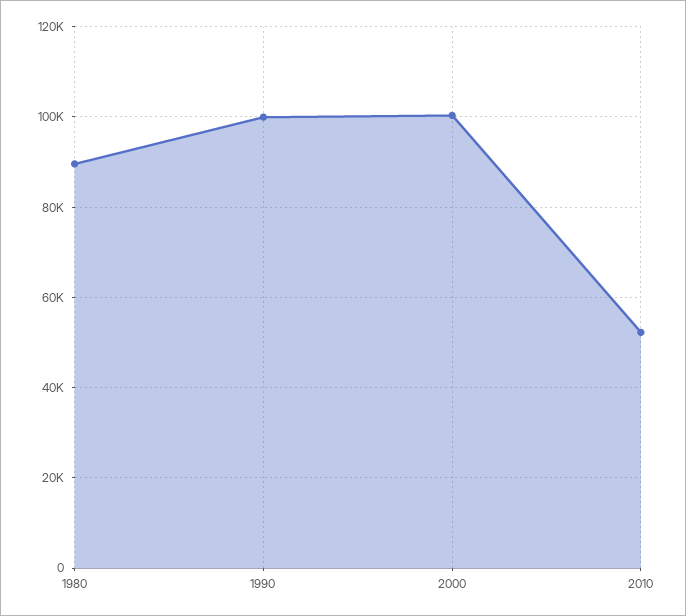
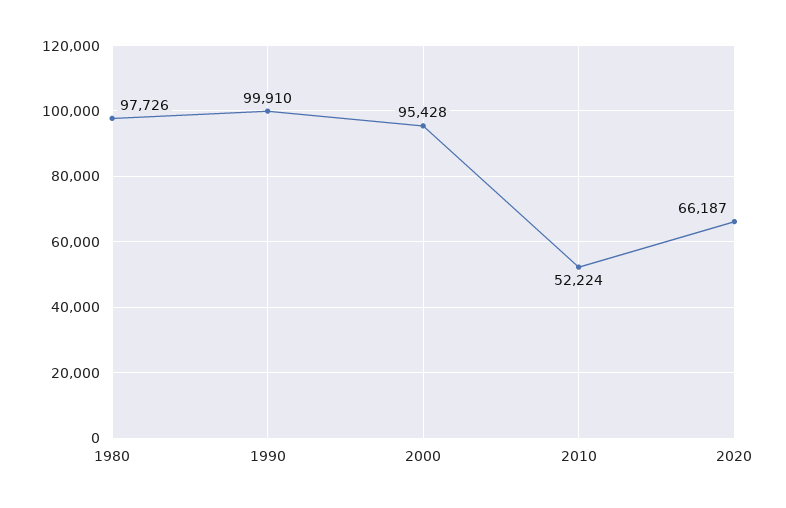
1980: 90000 -> 97726
2000: 100000 -> 95428
2020: none -> 66187

